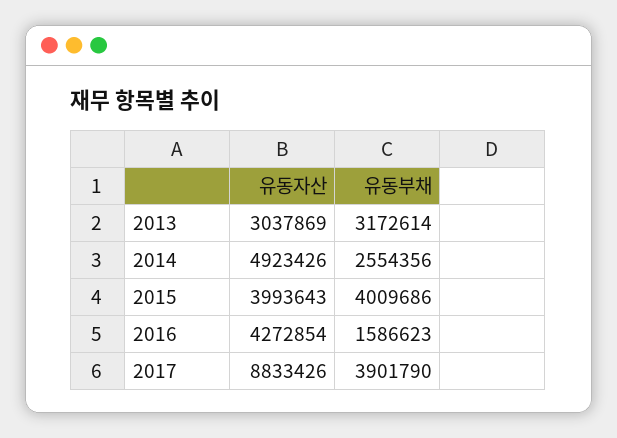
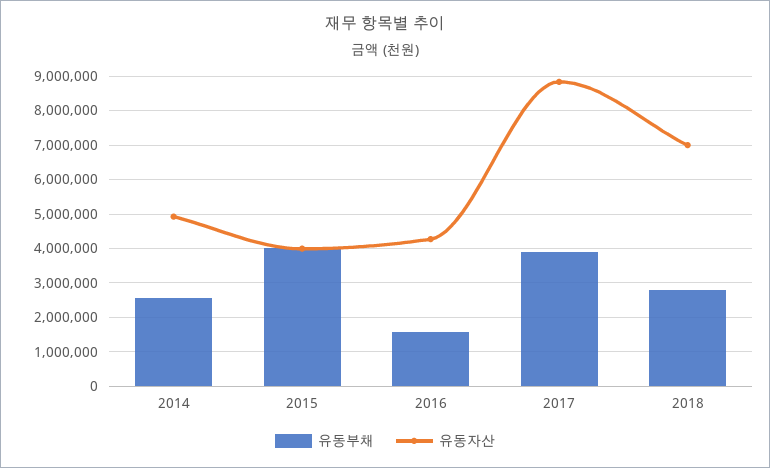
유동자산, 2013: 3037869 -> none
유동부채, 2013: 3172614 -> none
유동부채, 2018: none -> 2800000
유동자산, 2018: none -> 7000000

